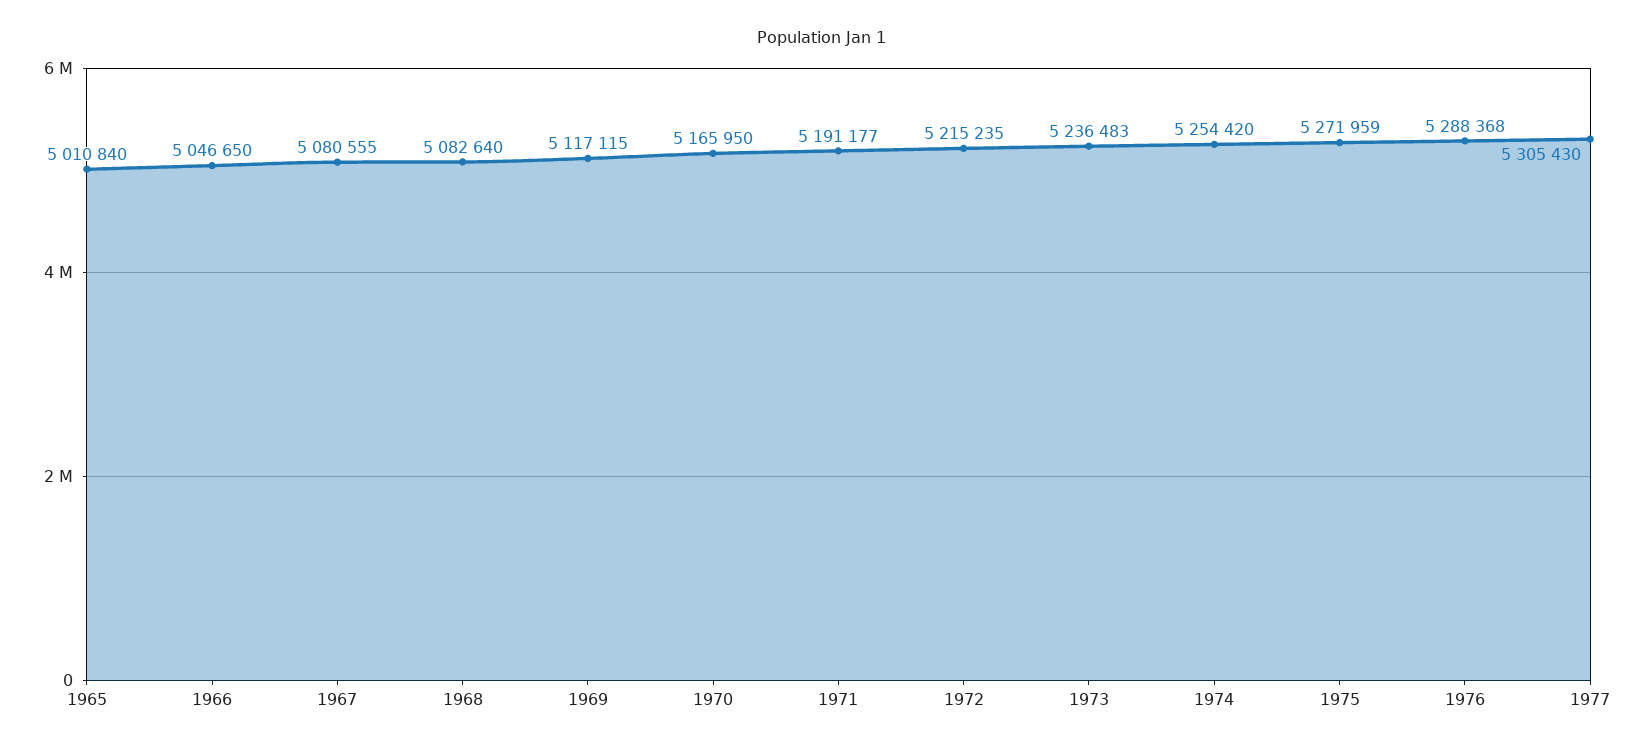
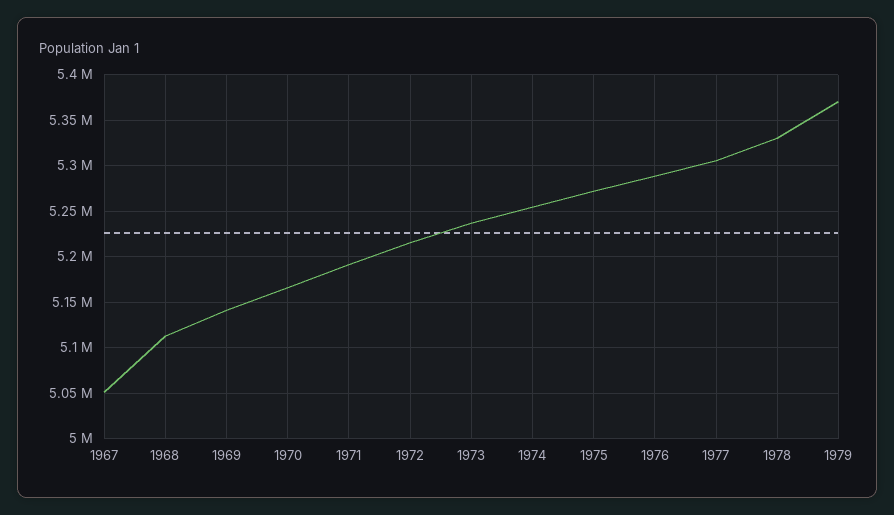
1965: 5010840 -> none
1966: 5046650 -> none
1967: 5080555 -> 5050000
1968: 5082640 -> 5110000
1969: 5117115 -> 5140000
1978: none -> 5330000
1979: none -> 5370000

